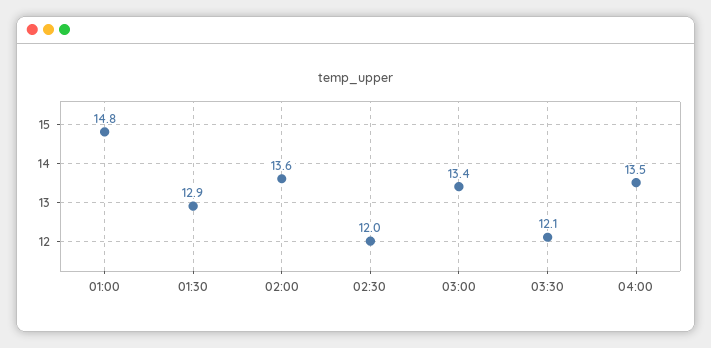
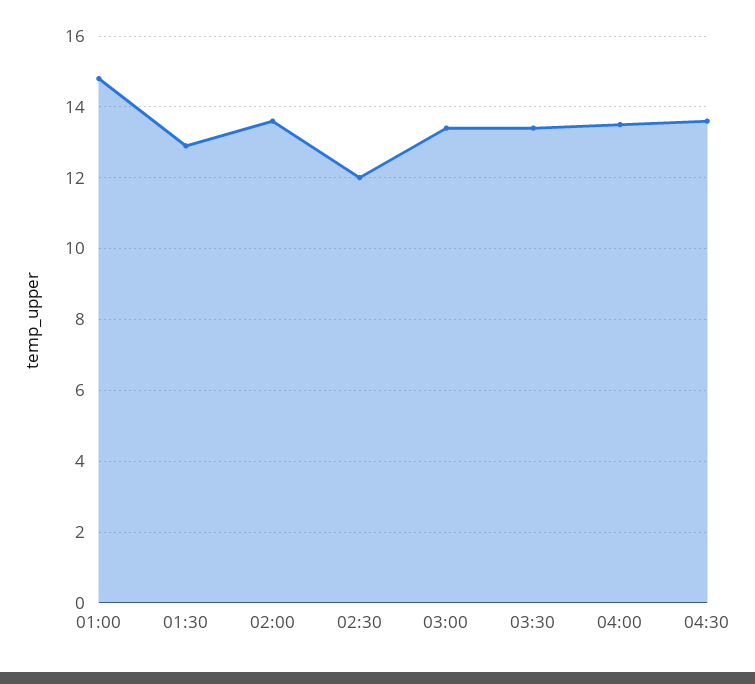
03:30: 12.1 -> 13.5
04:30: none -> 13.5

